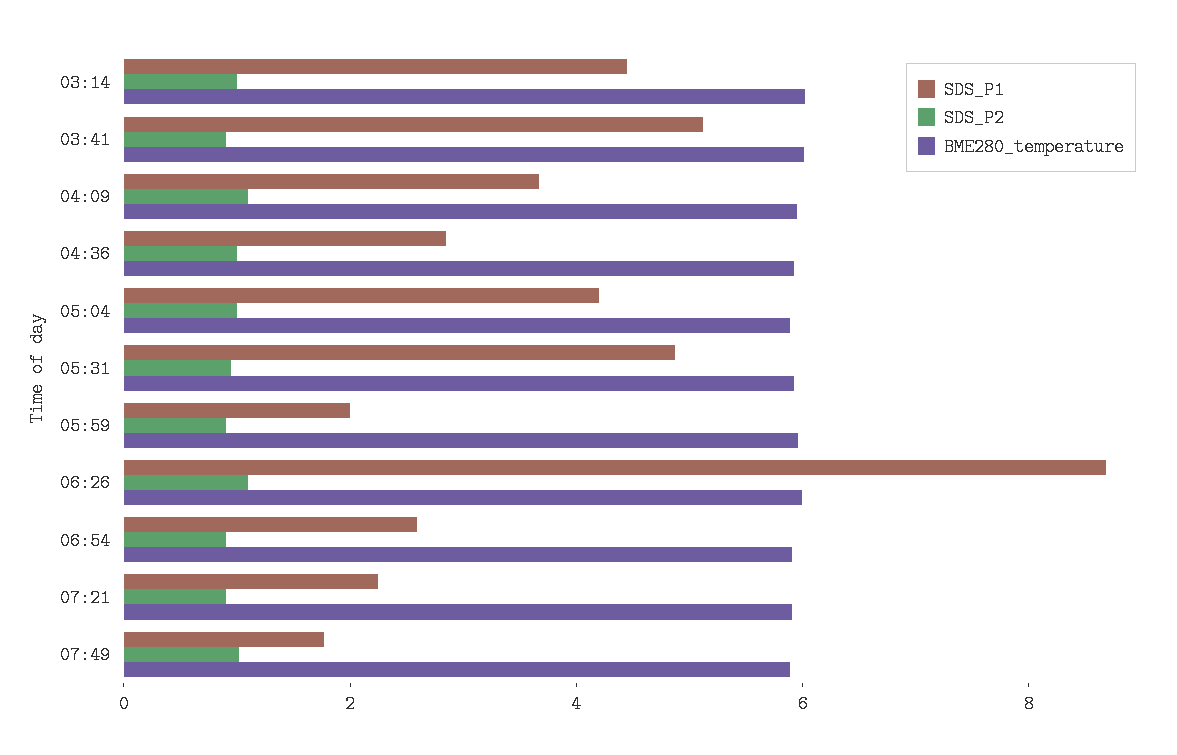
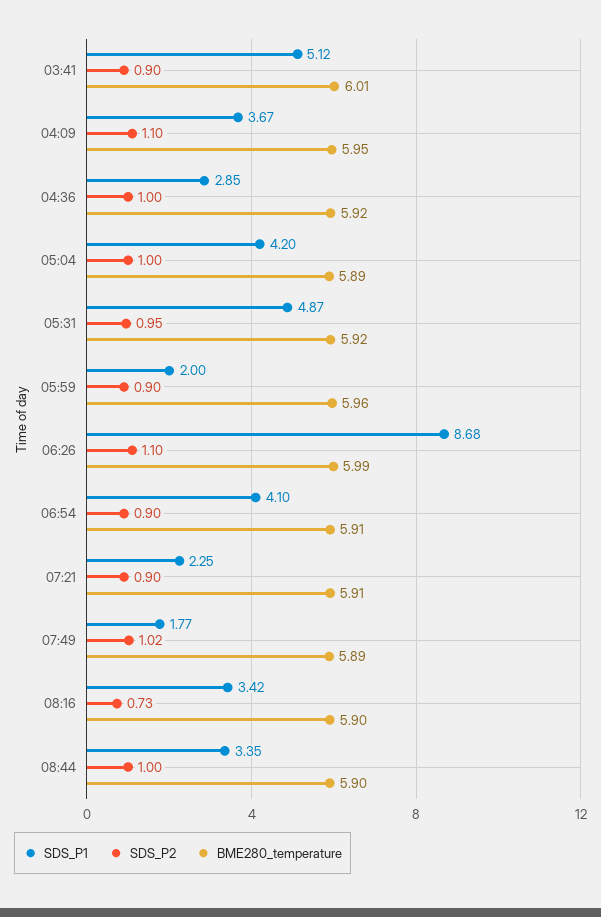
SDS_P1, 03:14: 4.5 -> none
SDS_P2, 03:14: 1 -> none
BME280_temperature, 03:14: 6 -> none
SDS_P1, 06:54: 2.5 -> 4.1
SDS_P1, 08:16: none -> 3.42
SDS_P2, 08:16: none -> 0.73
BME280_temperature, 08:16: none -> 5.9
SDS_P1, 08:44: none -> 3.35
SDS_P2, 08:44: none -> 1
BME280_temperature, 08:44: none -> 5.9

